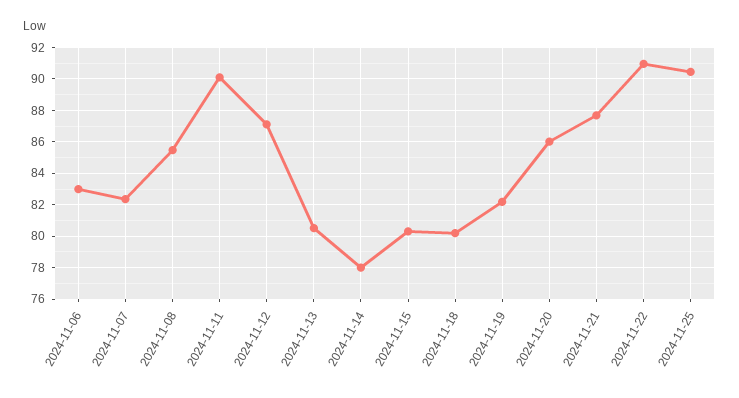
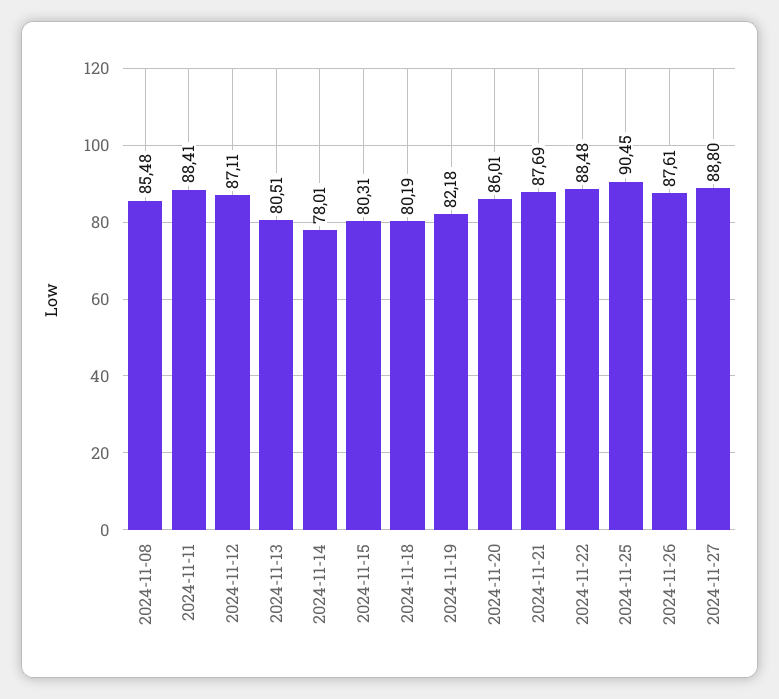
2024-11-06: 83 -> none
2024-11-07: 82.5 -> none
2024-11-11: 90 -> 88.41
2024-11-22: 91 -> 88.48
2024-11-26: none -> 87.61
2024-11-27: none -> 88.8

